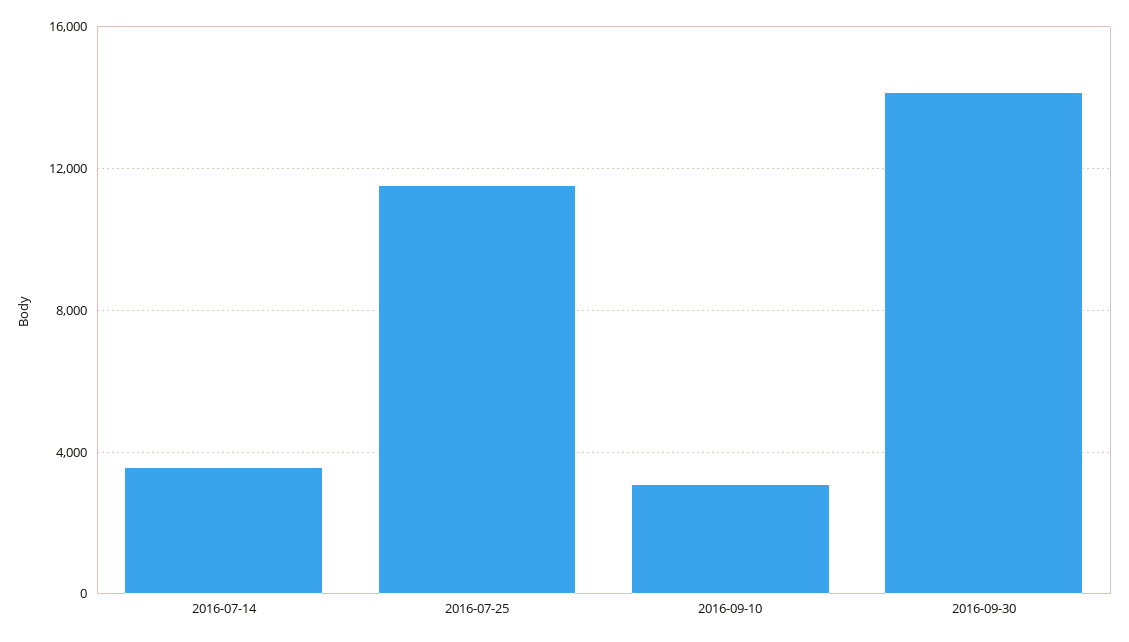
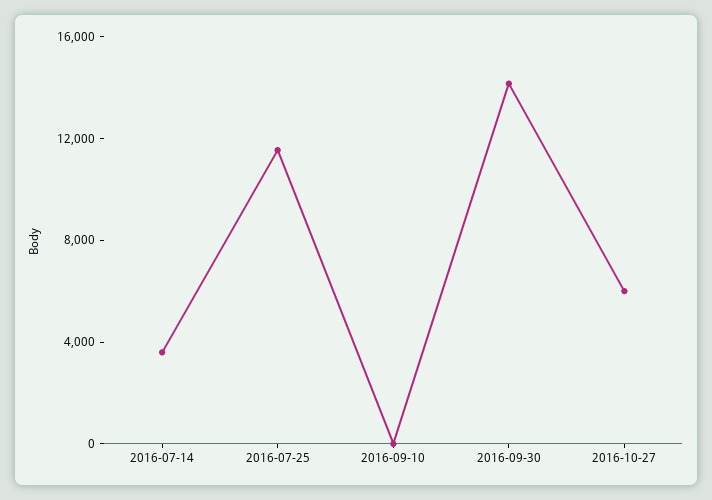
2016-09-10: 3000 -> 0
2016-10-27: none -> 6000

